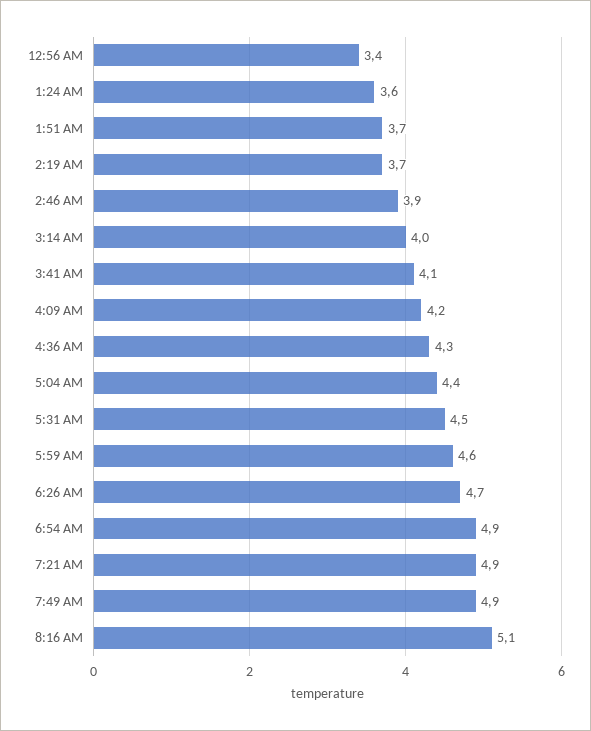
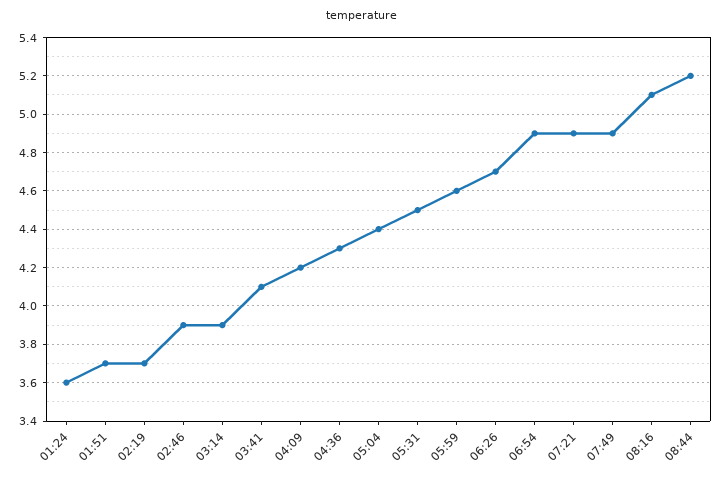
12:56 AM: 3.4 -> none
3:14 AM: 4 -> 3.9
08:44: none -> 5.2

